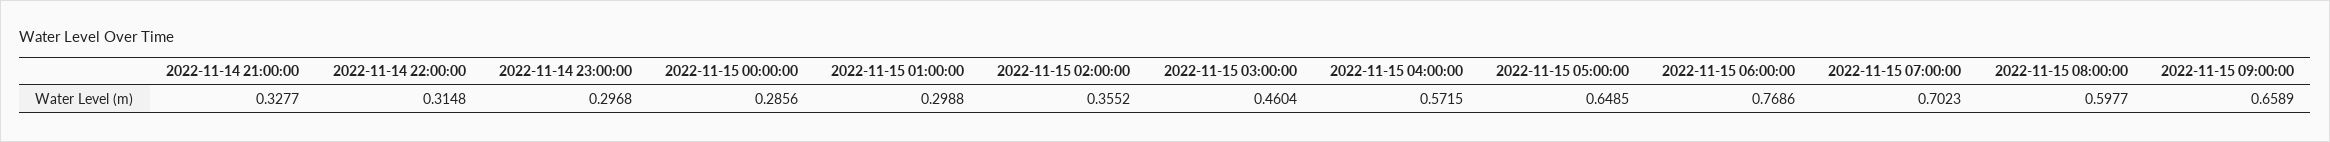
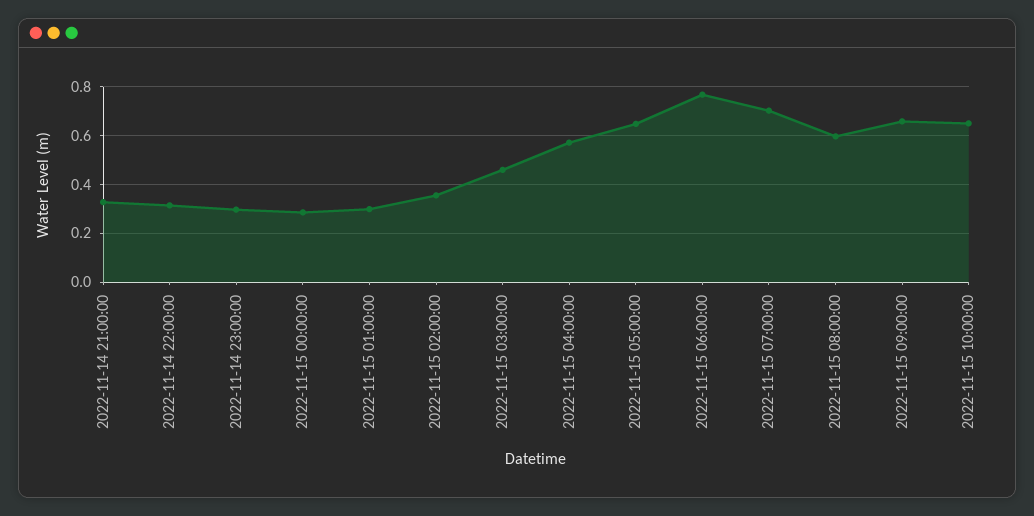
2022-11-15 10:00:00: none -> 0.65

